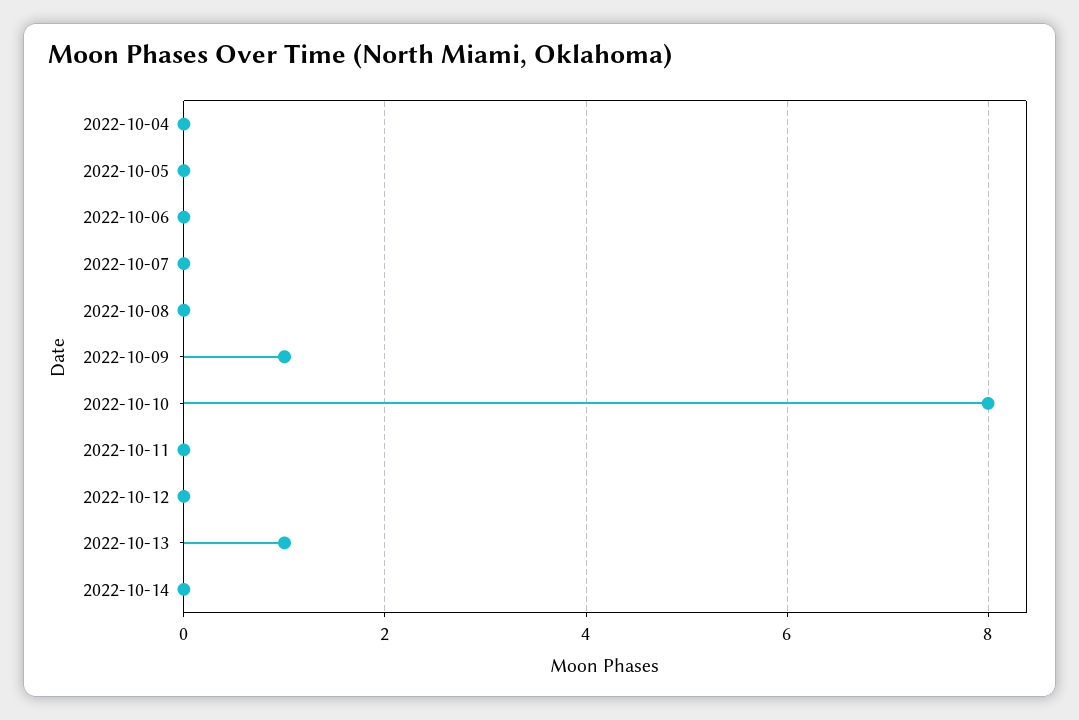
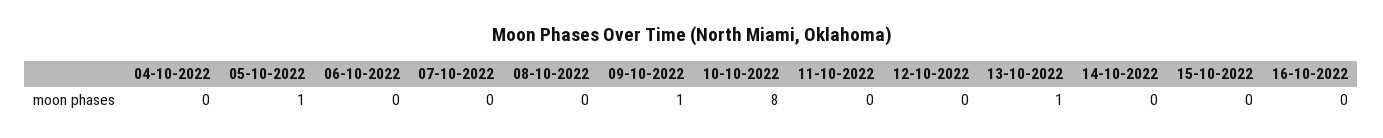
2022-10-05: 0 -> 1
15-10-2022: none -> 0
16-10-2022: none -> 0

